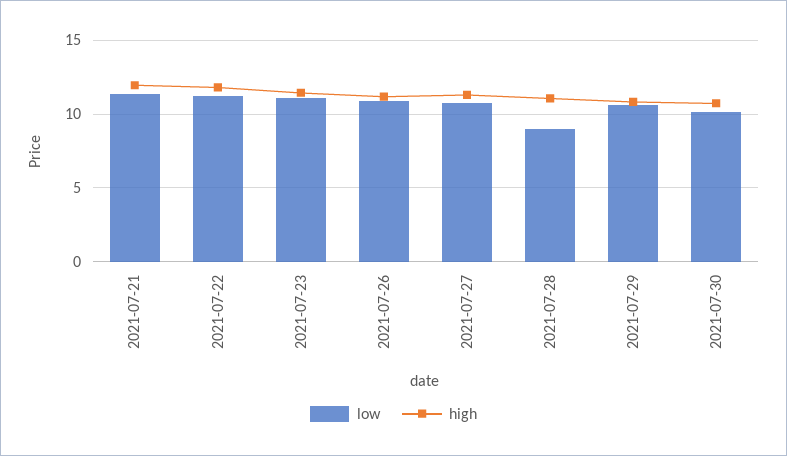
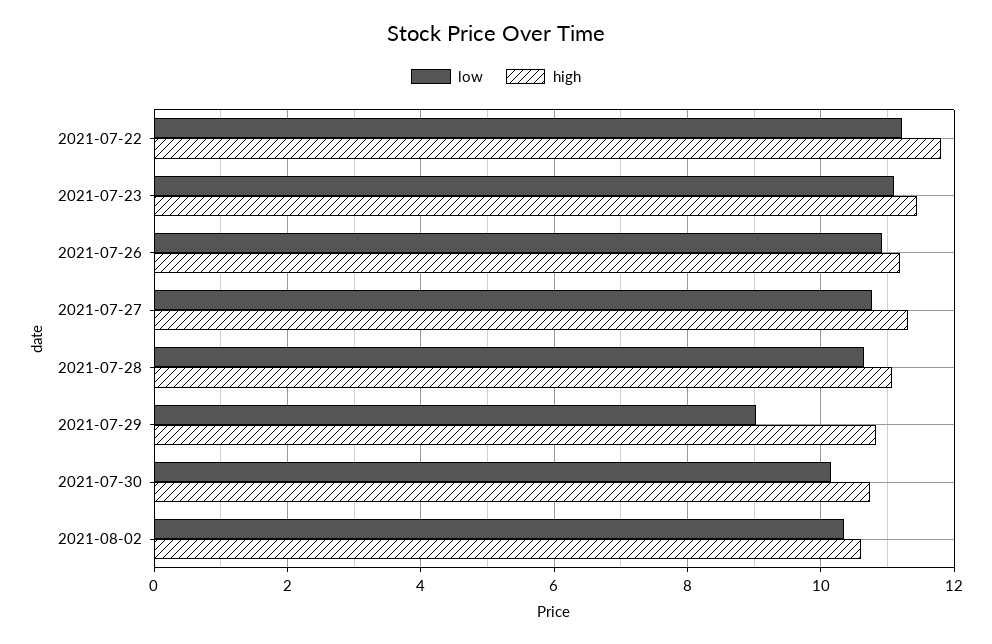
low, 2021-07-21: 11.5 -> none
high, 2021-07-21: 12 -> none
low, 2021-07-28: 9 -> 10.6
low, 2021-07-29: 10.5 -> 9
low, 2021-08-02: none -> 10.4
high, 2021-08-02: none -> 10.6

